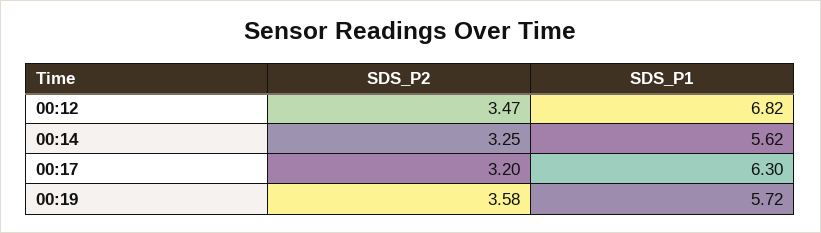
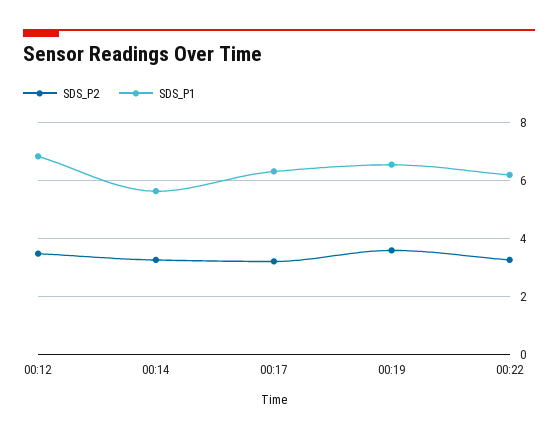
SDS_P1, 00:19: 5.72 -> 6.5
SDS_P2, 00:22: none -> 3.25
SDS_P1, 00:22: none -> 6.25

